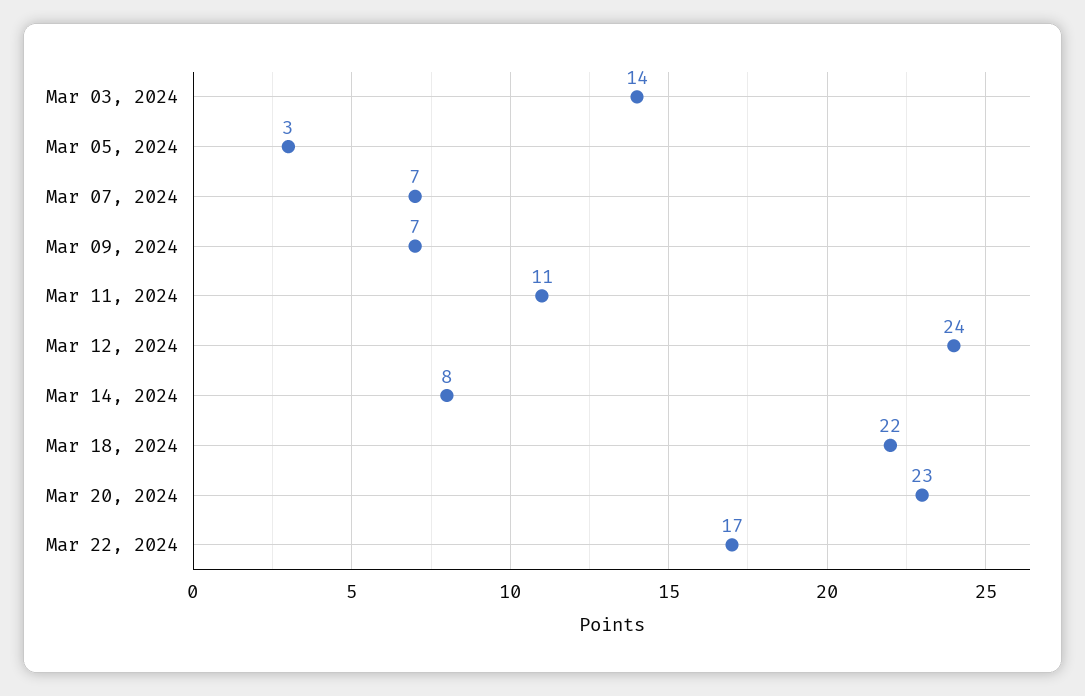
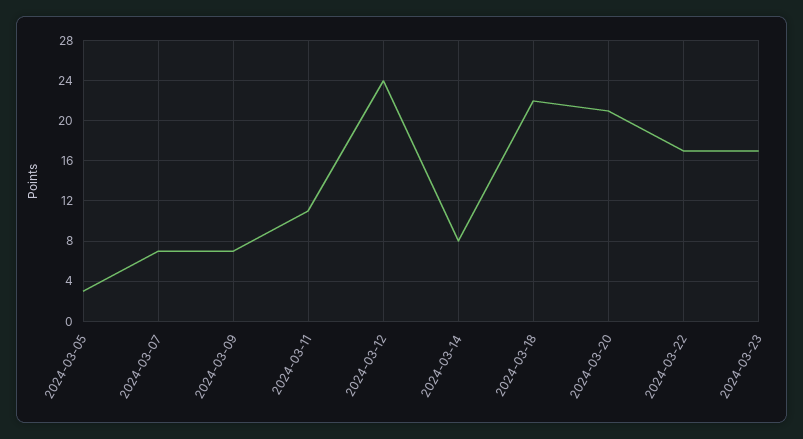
Mar 03, 2024: 14 -> none
Mar 20, 2024: 23 -> 21
2024-03-23: none -> 17

